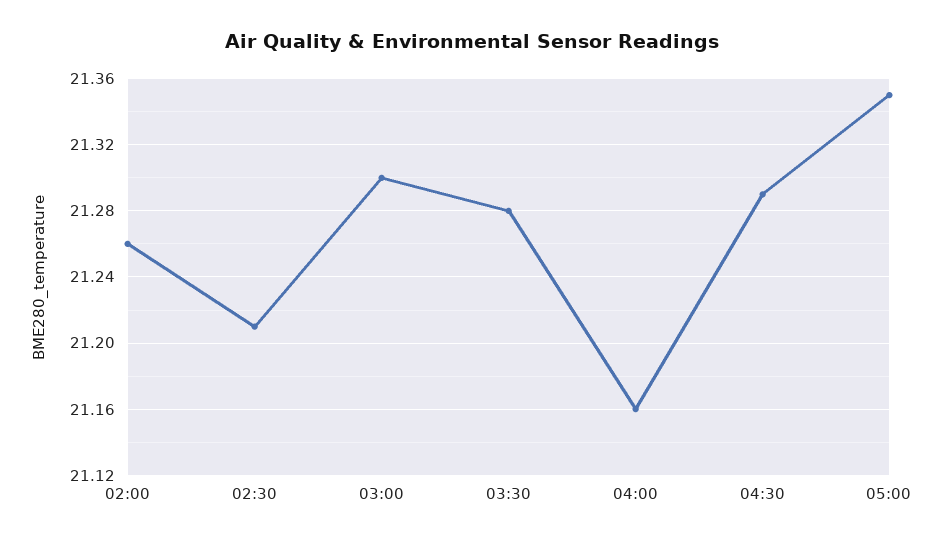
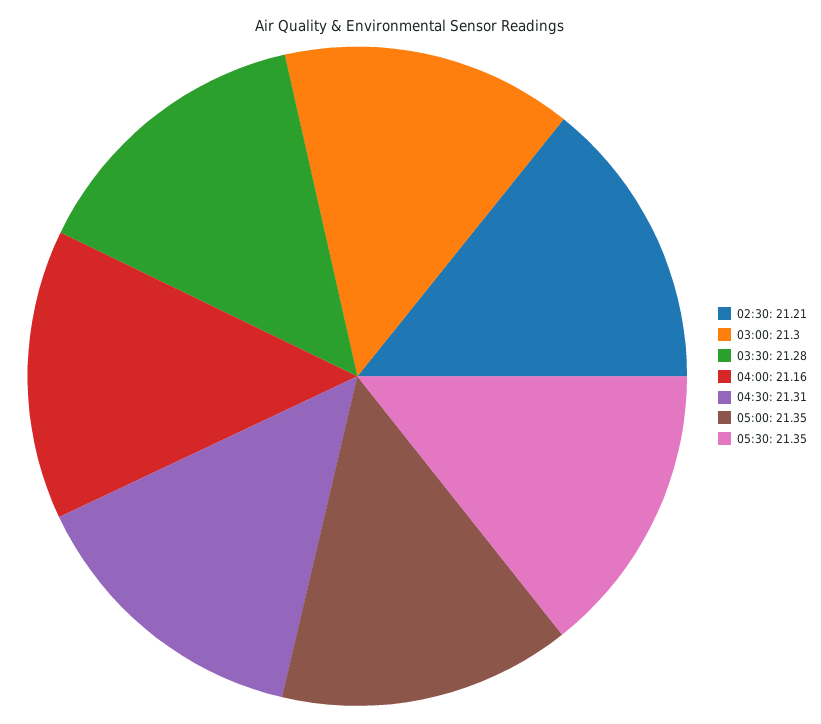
02:00: 21.26 -> none
04:30: 21.29 -> 21.31
05:30: none -> 21.35

